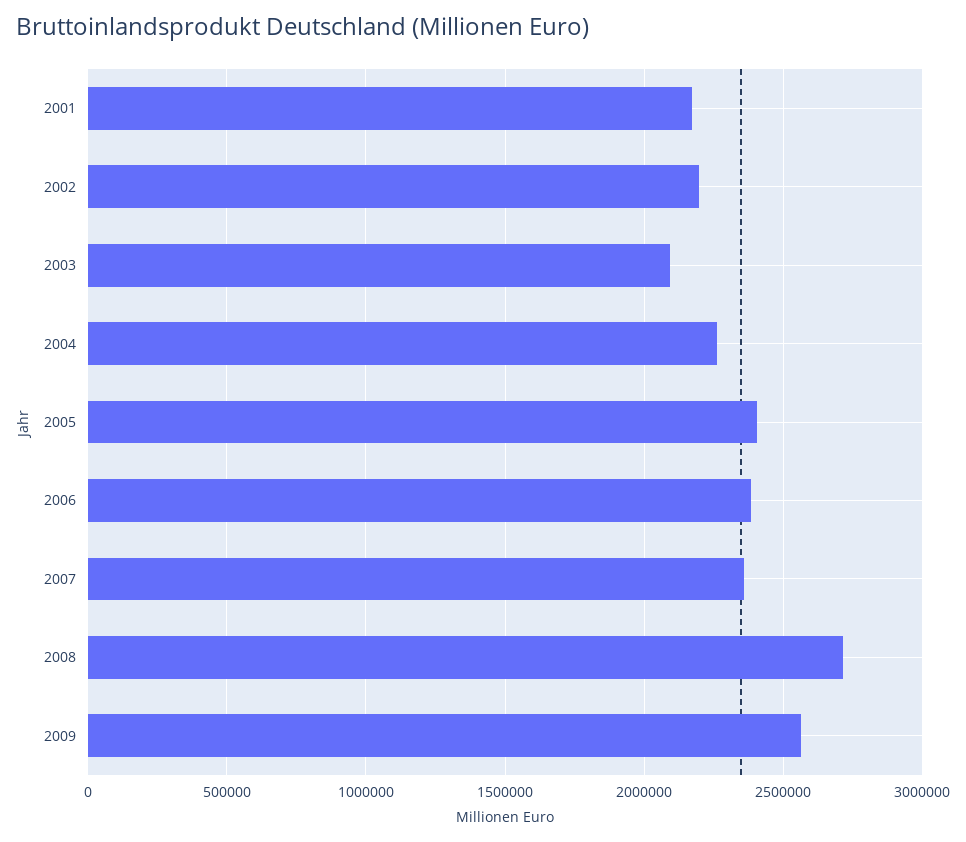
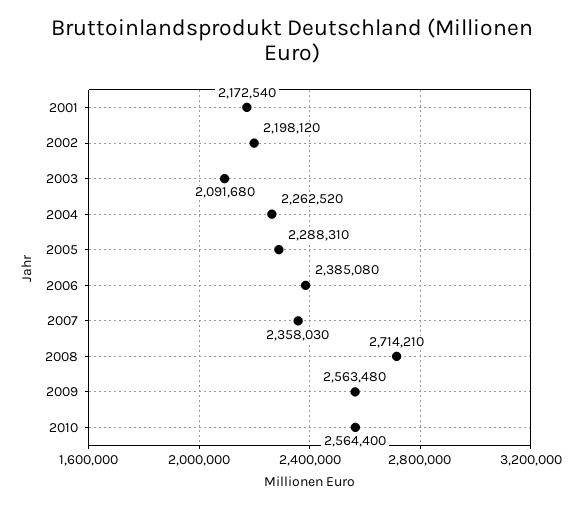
2005: 2400000 -> 2288310
2010: none -> 2564400

